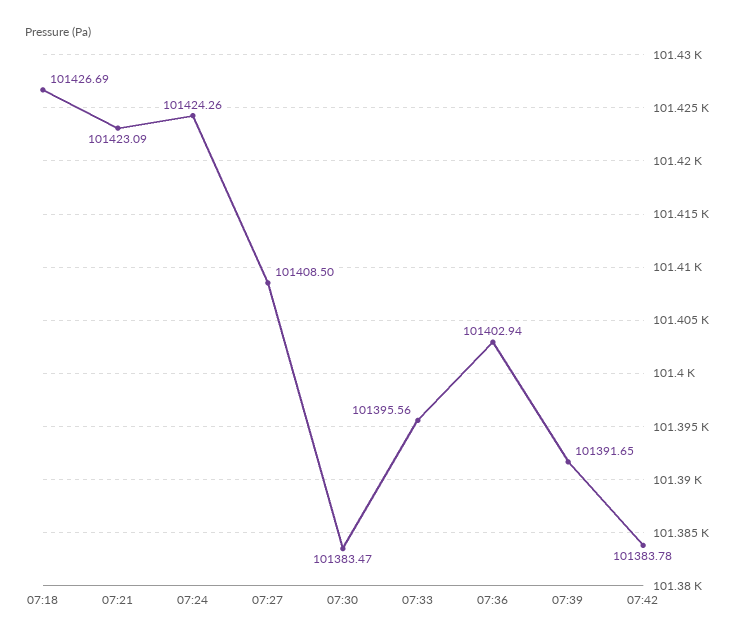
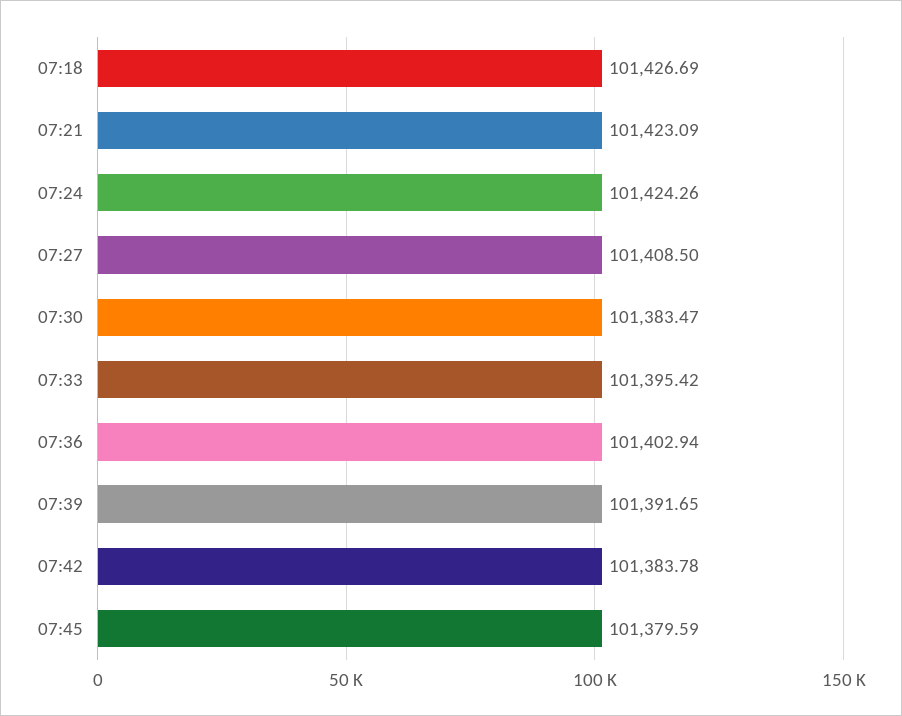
07:33: 101395.56 -> 101395.42
07:45: none -> 101379.59

